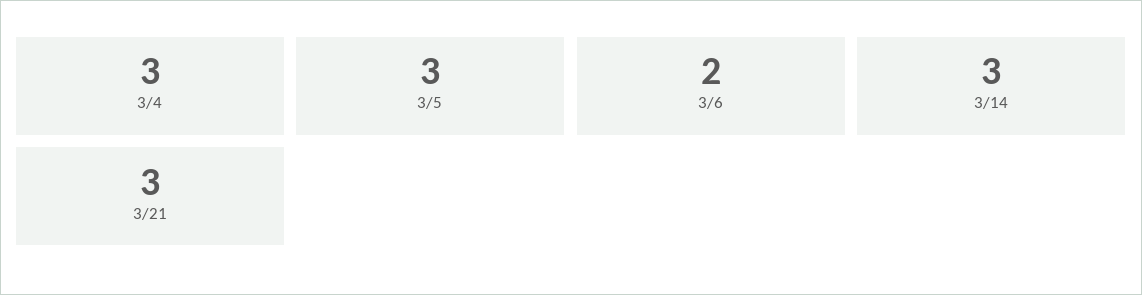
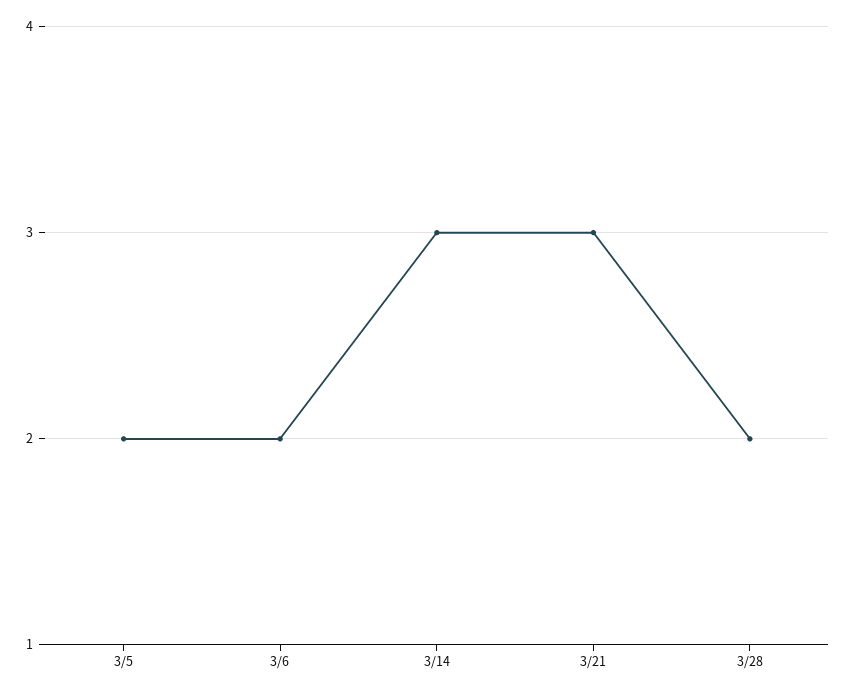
3/4: 3 -> none
3/5: 3 -> 2
3/28: none -> 2

